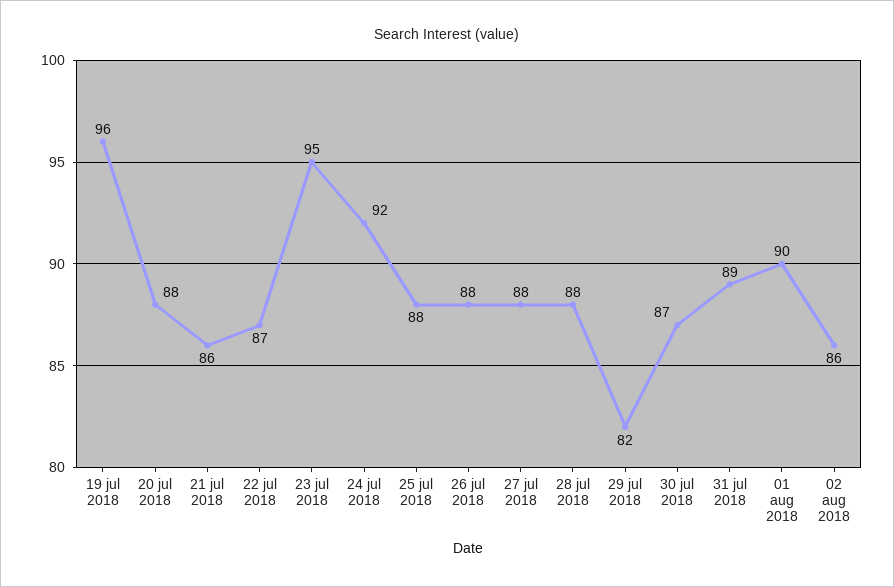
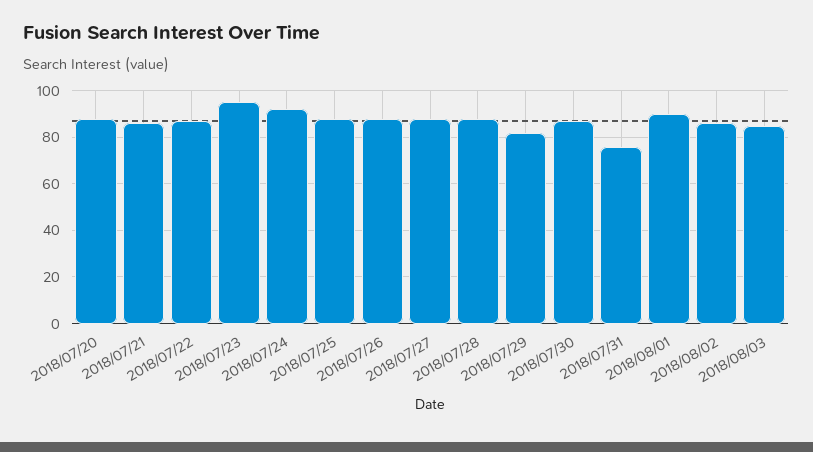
19 jul 2018: 96 -> none
31 jul 2018: 89 -> 75
2018/08/03: none -> 85

